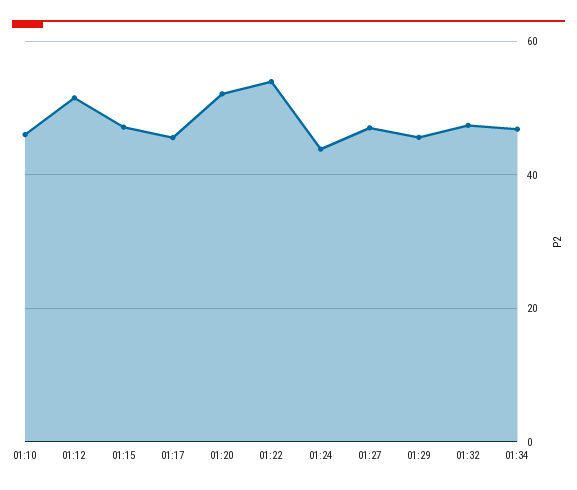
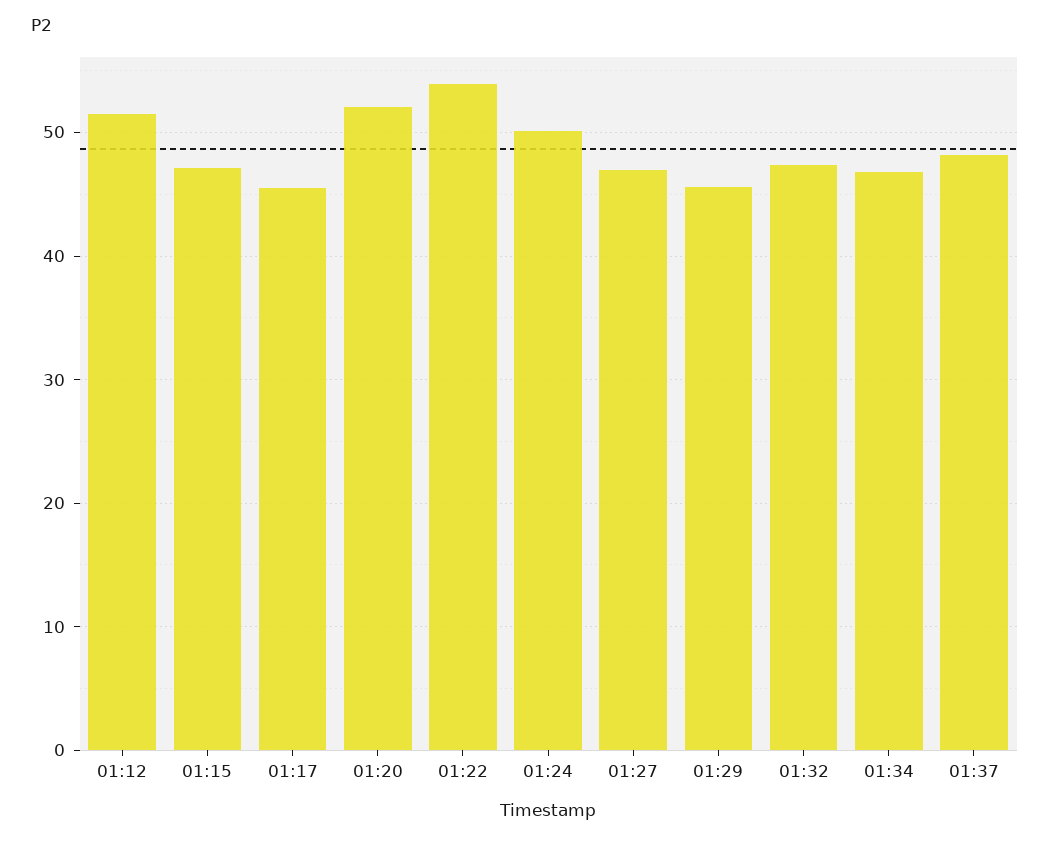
01:10: 46 -> none
01:24: 44 -> 50
01:37: none -> 48

